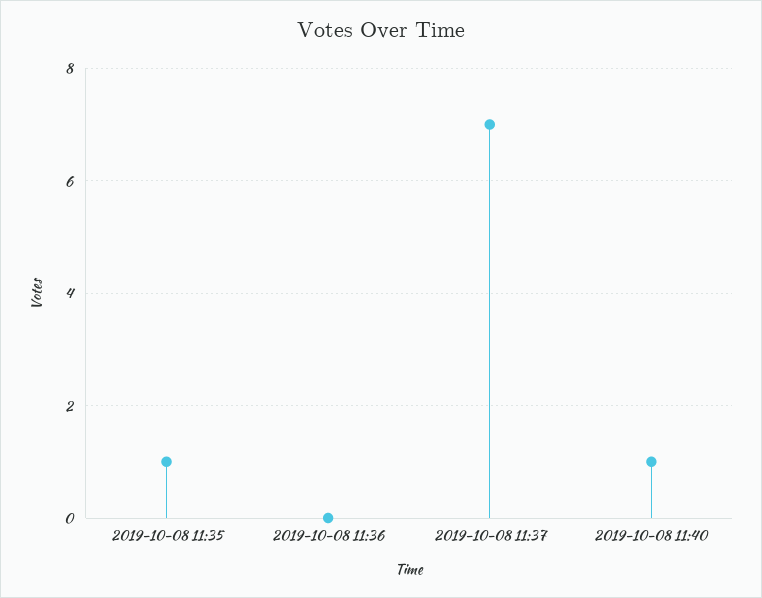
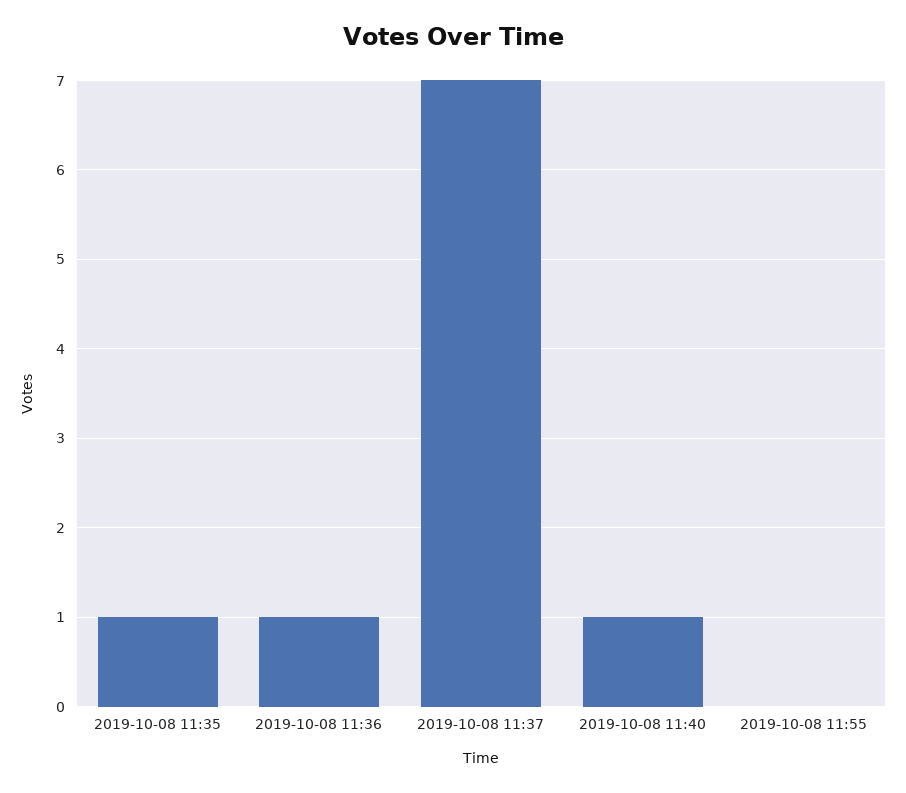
2019-10-08 11:36: 0 -> 1
2019-10-08 11:55: none -> 0

